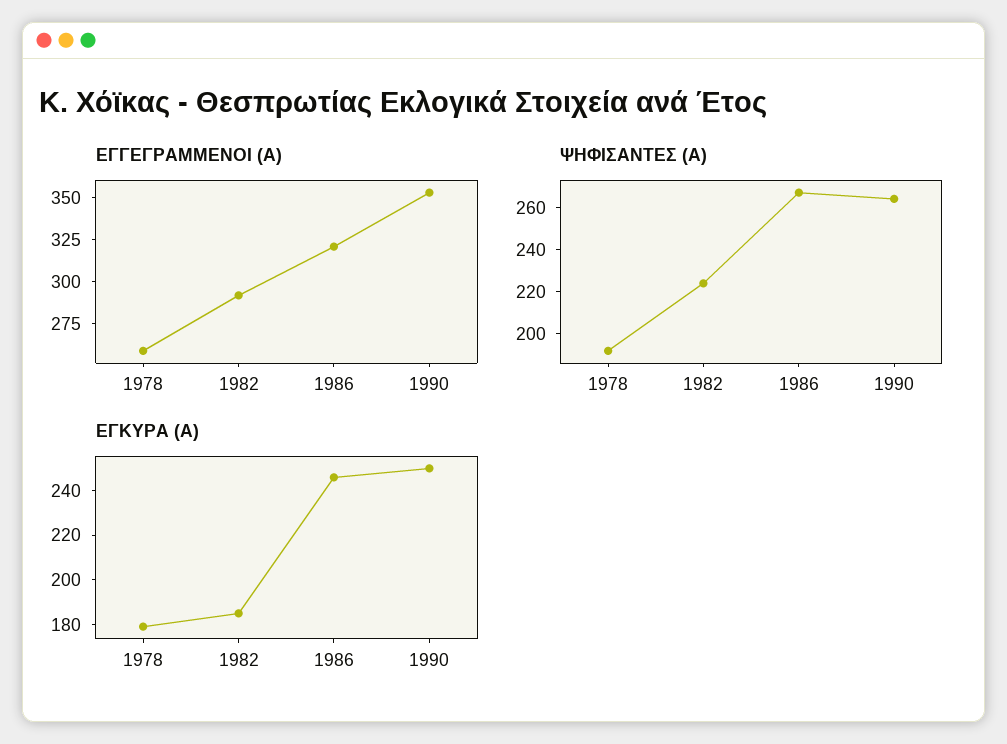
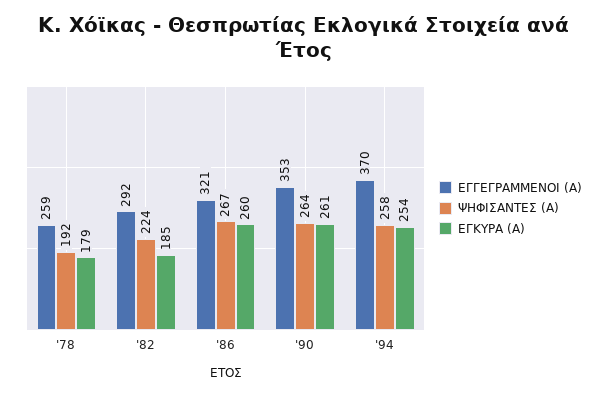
ΕΓΚΥΡΑ (Α), 1986: 245 -> 260
ΕΓΚΥΡΑ (Α), 1990: 250 -> 261
ΕΓΓΕΓΡΑΜΜΕΝΟΙ (Α), '94: none -> 370
ΨΗΦΙΣΑΝΤΕΣ (Α), '94: none -> 258
ΕΓΚΥΡΑ (Α), '94: none -> 254

